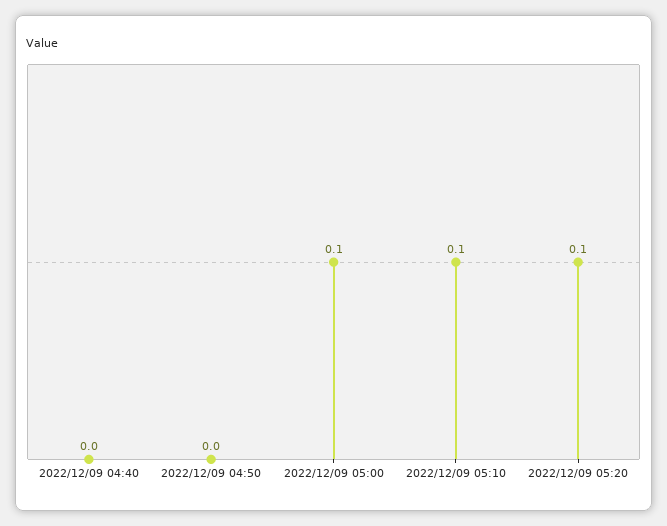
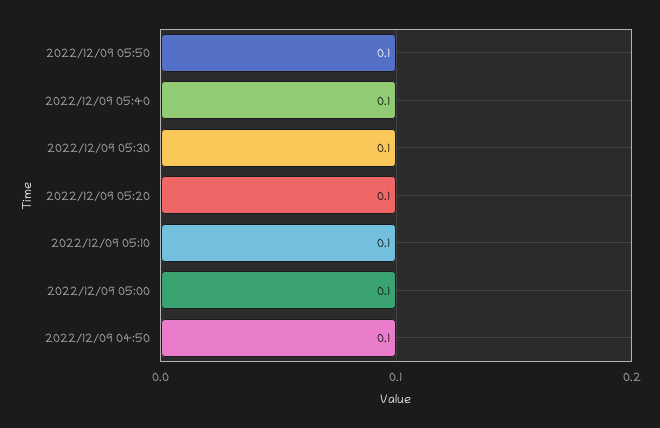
2022/12/09 04:40: 0 -> none
2022/12/09 04:50: 0 -> 0.1
2022/12/09 05:50: none -> 0.1
2022/12/09 05:40: none -> 0.1
2022/12/09 05:30: none -> 0.1

